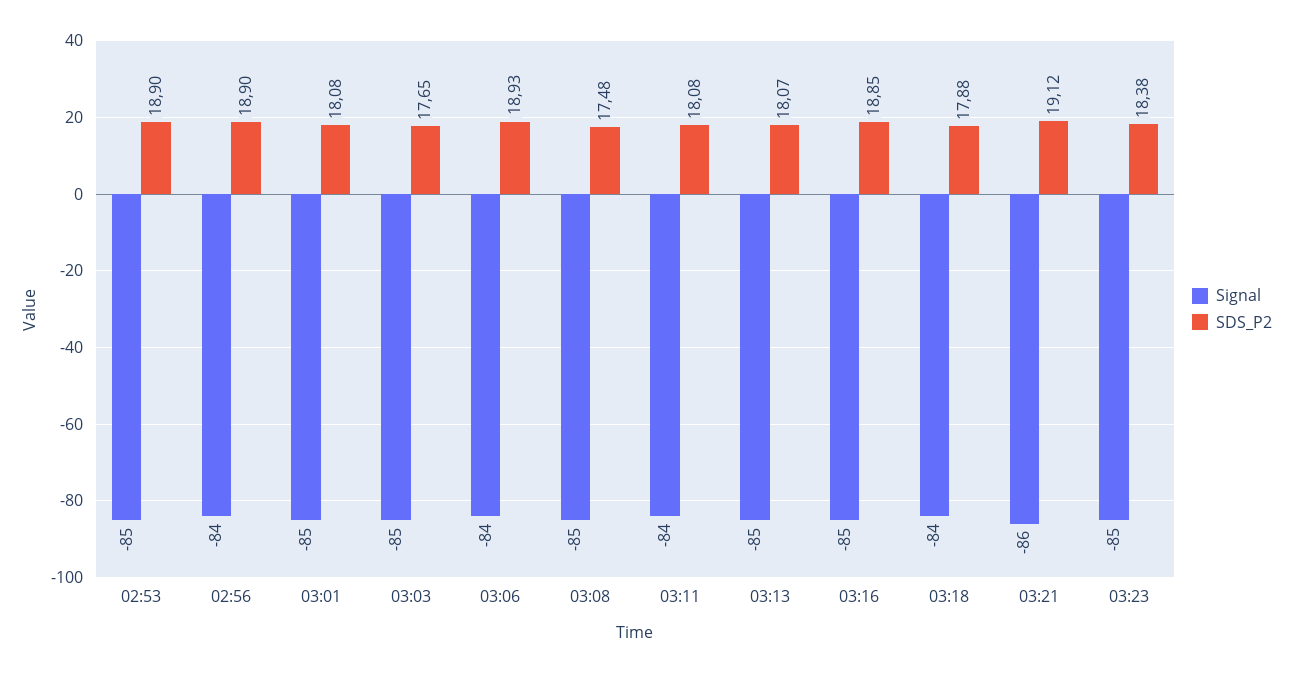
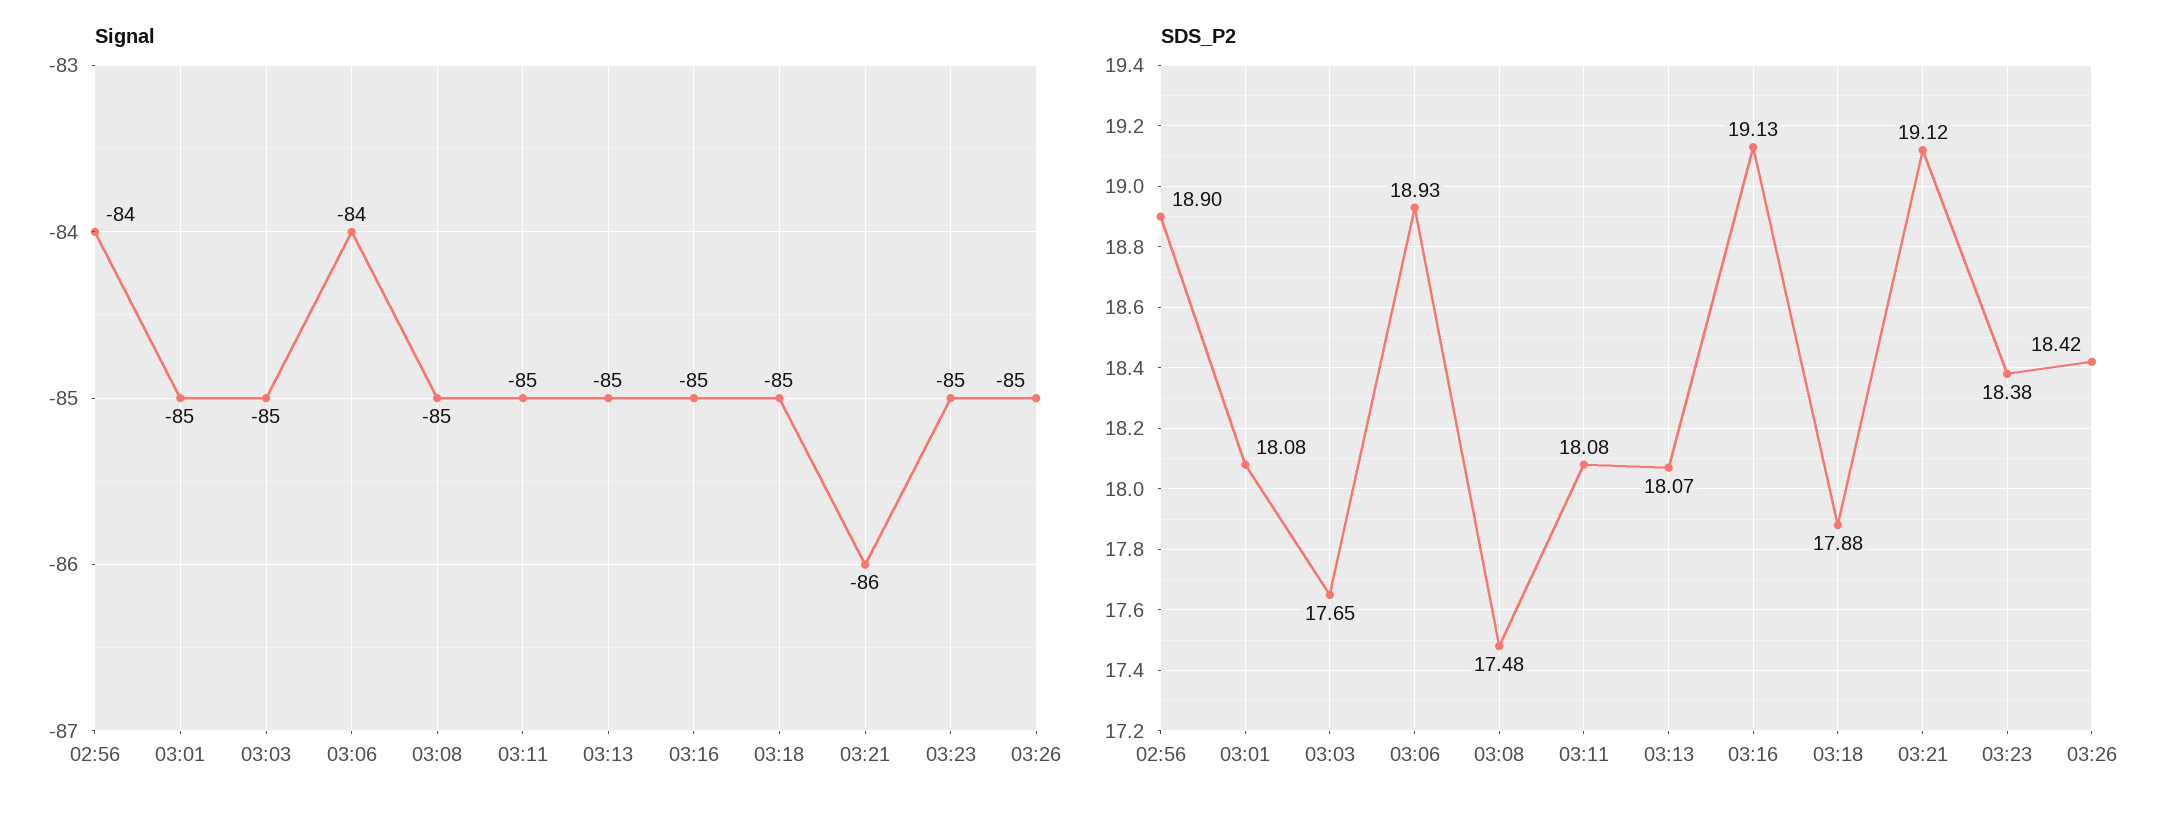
Signal, 02:53: -85 -> none
SDS_P2, 02:53: 18.9 -> none
Signal, 03:11: -84 -> -85
SDS_P2, 03:16: 18.85 -> 19.13
Signal, 03:18: -84 -> -85
Signal, 03:26: none -> -85
SDS_P2, 03:26: none -> 18.42

